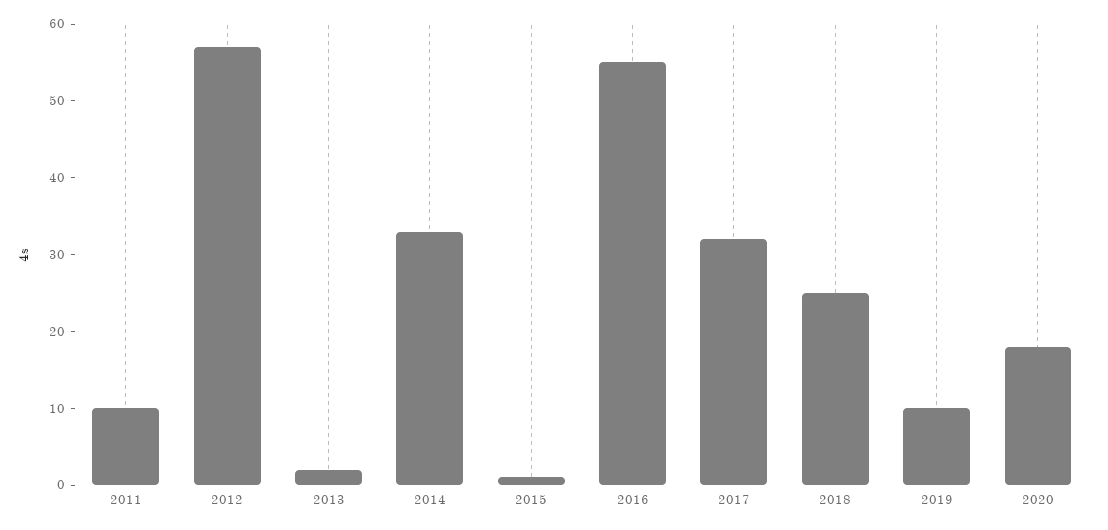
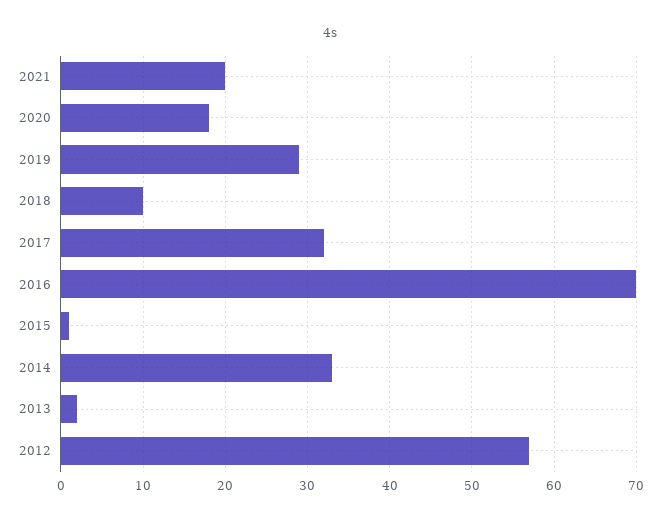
2011: 10 -> none
2016: 55 -> 70
2018: 25 -> 10
2019: 10 -> 29
2021: none -> 20

